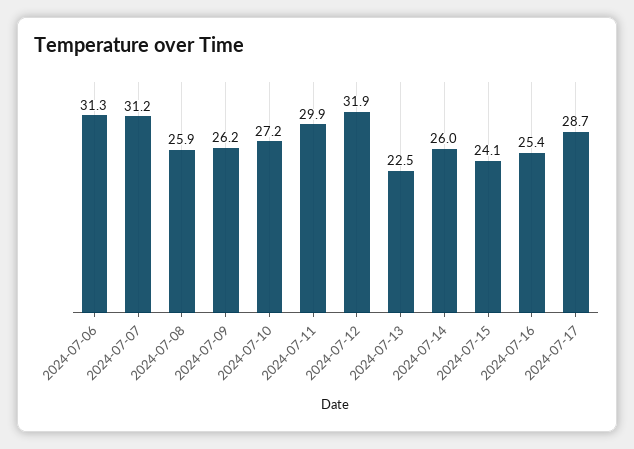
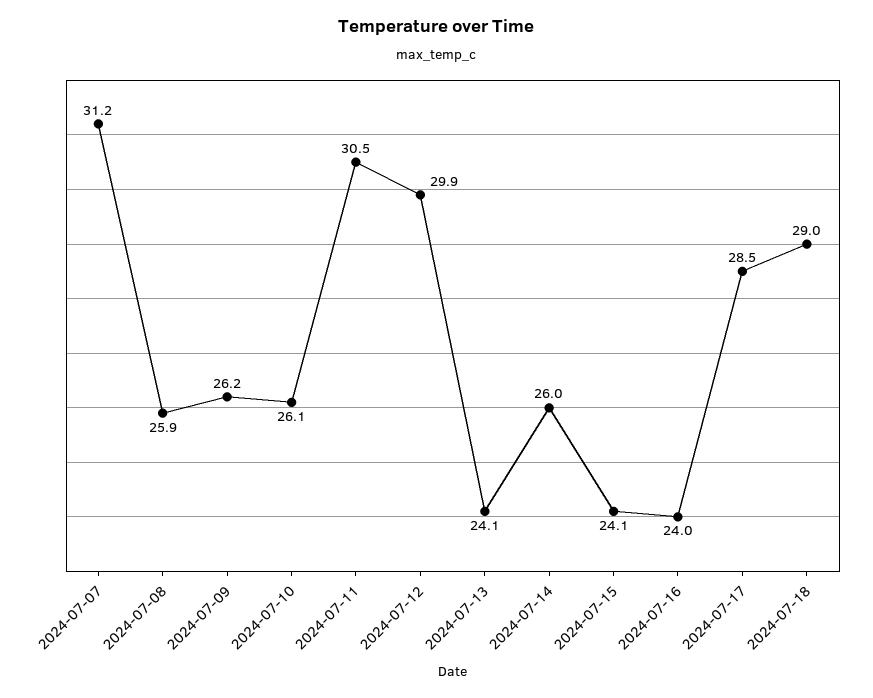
2024-07-06: 31.3 -> none
2024-07-10: 27.2 -> 26.1
2024-07-11: 29.9 -> 30.5
2024-07-12: 31.9 -> 29.9
2024-07-13: 22.5 -> 24.1
2024-07-16: 25.4 -> 24
2024-07-17: 28.7 -> 28.5
2024-07-18: none -> 29

